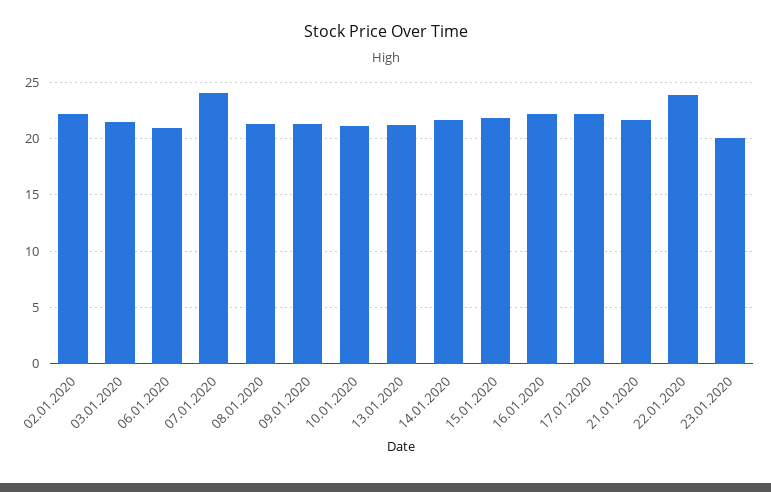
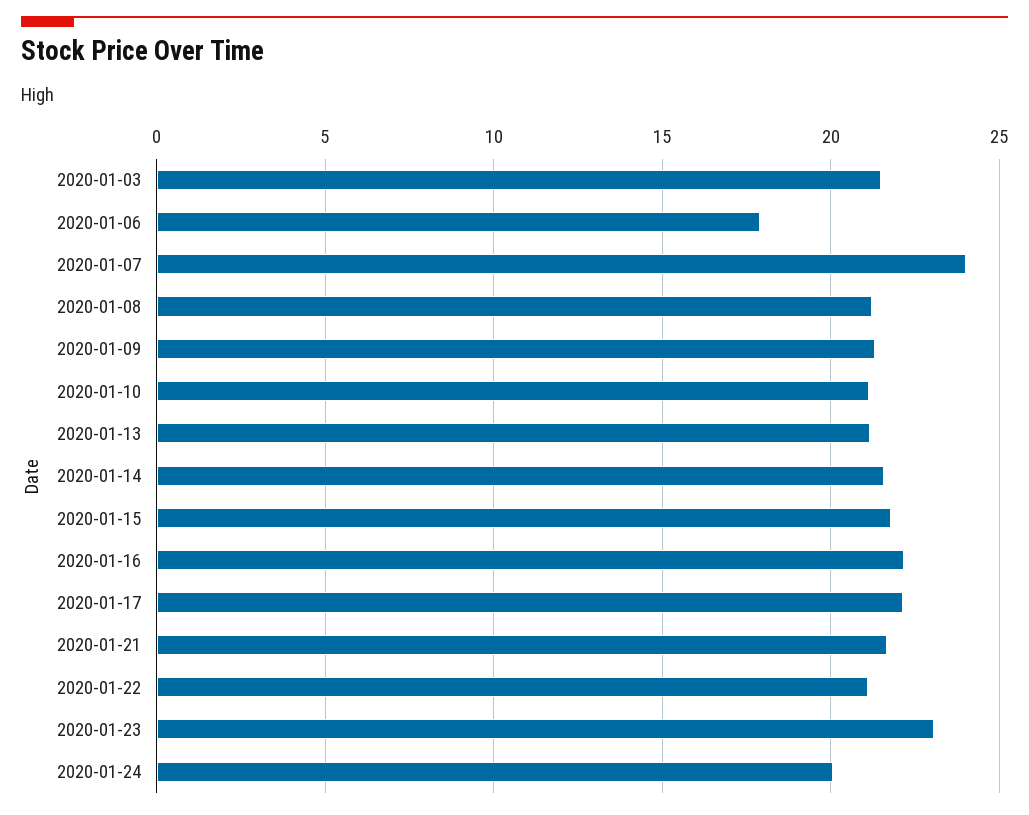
02.01.2020: 22 -> none
06.01.2020: 21 -> 18
22.01.2020: 24 -> 21
23.01.2020: 20 -> 23
2020-01-24: none -> 20

